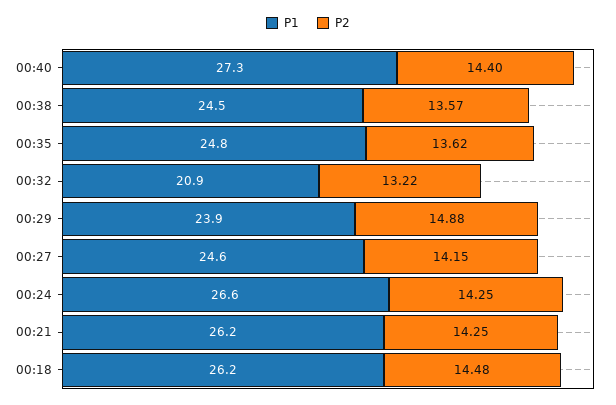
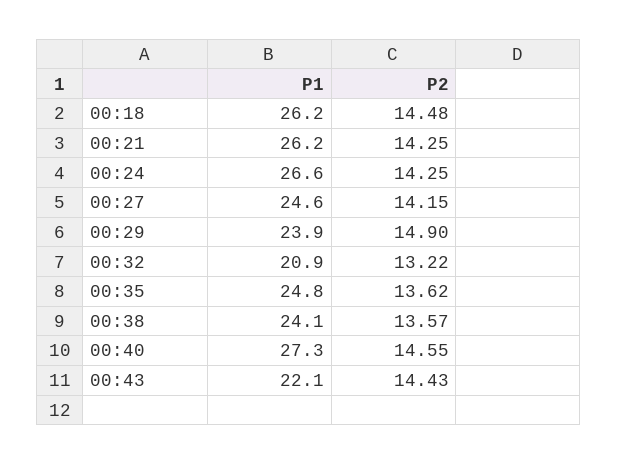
P2, 00:40: 14.4 -> 14.55
P1, 00:38: 24.5 -> 24.1
P2, 00:29: 14.88 -> 14.9
P1, 00:43: none -> 22.1
P2, 00:43: none -> 14.43

